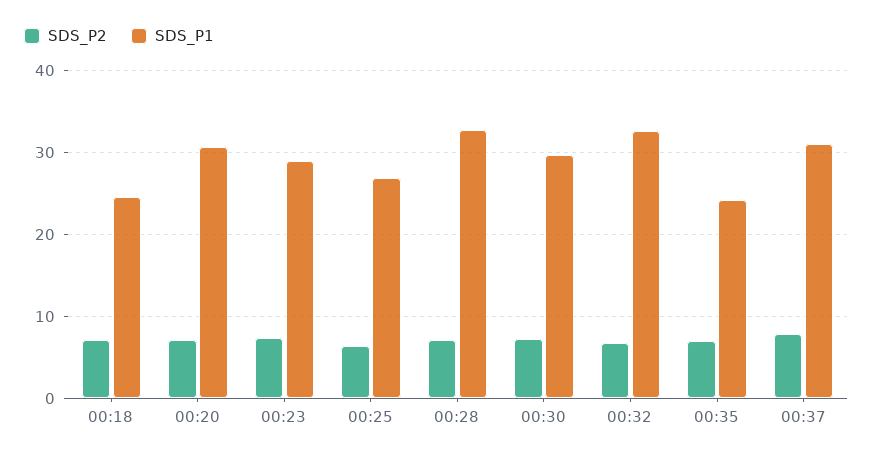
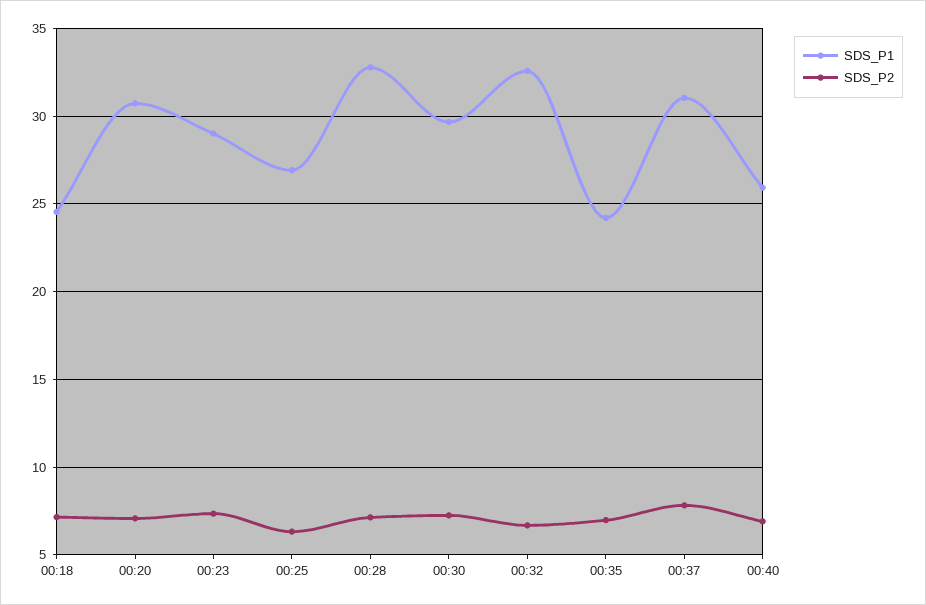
SDS_P1, 00:40: none -> 26
SDS_P2, 00:40: none -> 7

